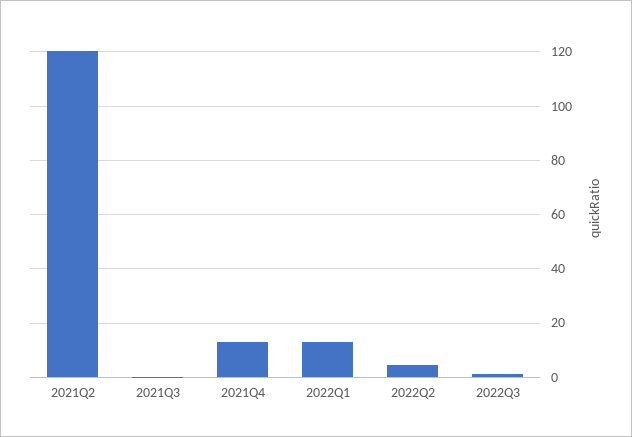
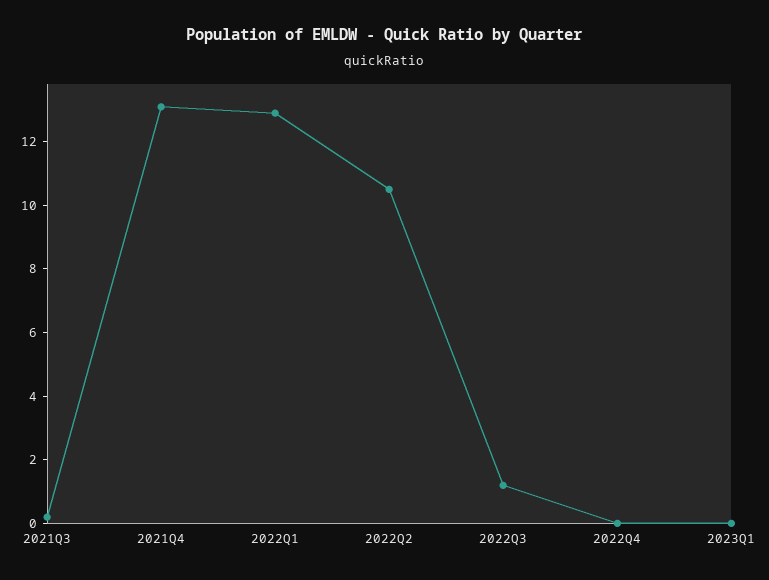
2021Q2: 120 -> none
2022Q2: 5 -> 10.5
2022Q4: none -> 0
2023Q1: none -> 0

